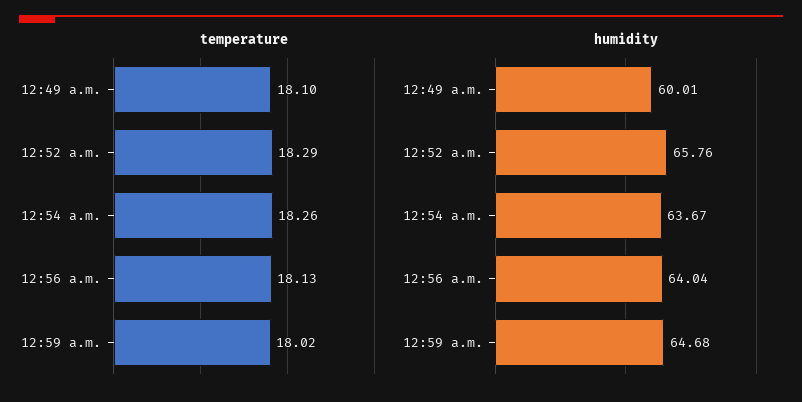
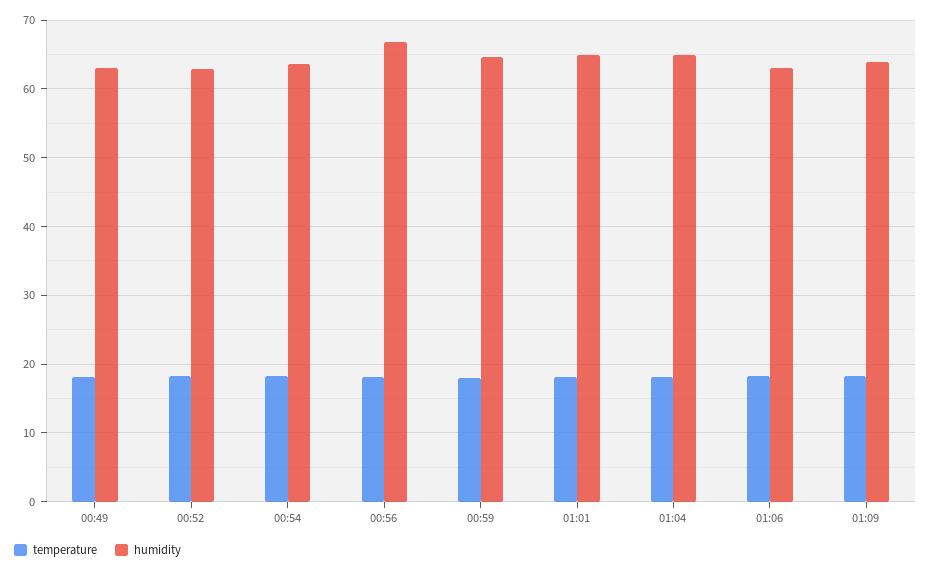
humidity, 12:49 a.m.: 60.01 -> 63
humidity, 12:52 a.m.: 65.76 -> 63
humidity, 12:56 a.m.: 64.04 -> 67
temperature, 01:01: none -> 18
humidity, 01:01: none -> 65
temperature, 01:04: none -> 18
humidity, 01:04: none -> 65
temperature, 01:06: none -> 18
humidity, 01:06: none -> 63
temperature, 01:09: none -> 18
humidity, 01:09: none -> 64

